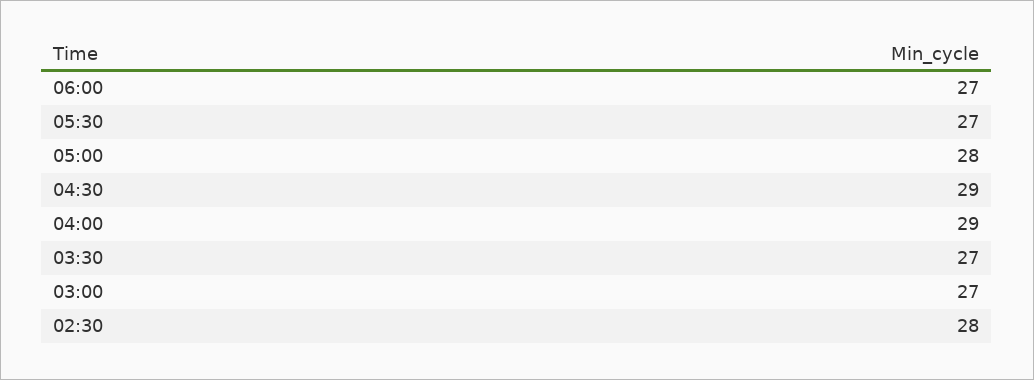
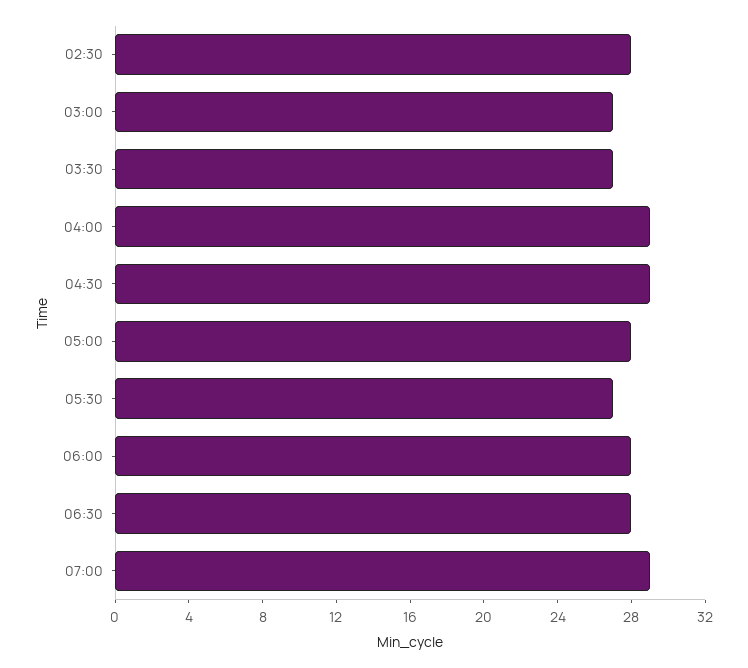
06:00: 27 -> 28
06:30: none -> 28
07:00: none -> 29

